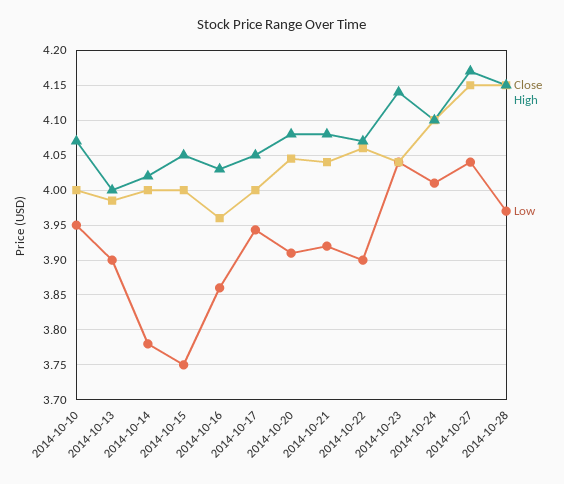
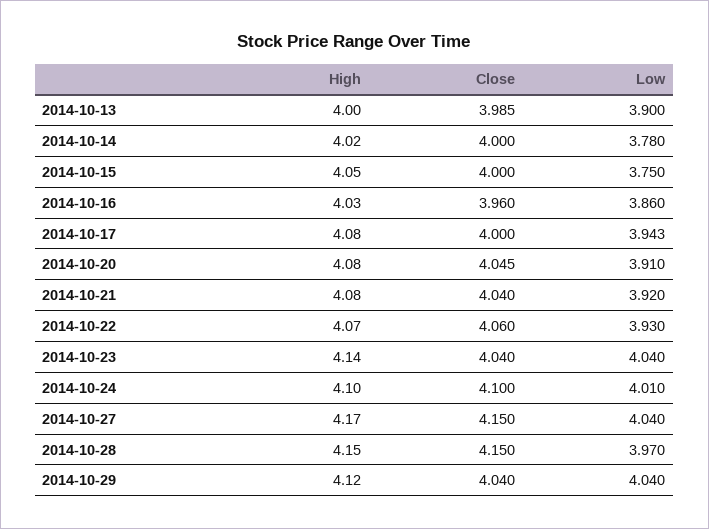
Close, 2014-10-10: 4 -> none
High, 2014-10-10: 4.07 -> none
Low, 2014-10-10: 3.95 -> none
High, 2014-10-17: 4.05 -> 4.08
Low, 2014-10-22: 3.9 -> 3.93
High, 2014-10-29: none -> 4.12
Close, 2014-10-29: none -> 4.04
Low, 2014-10-29: none -> 4.04

